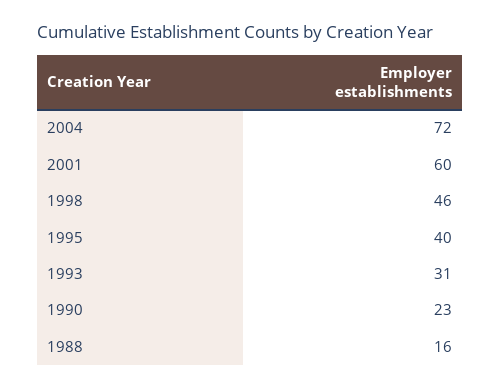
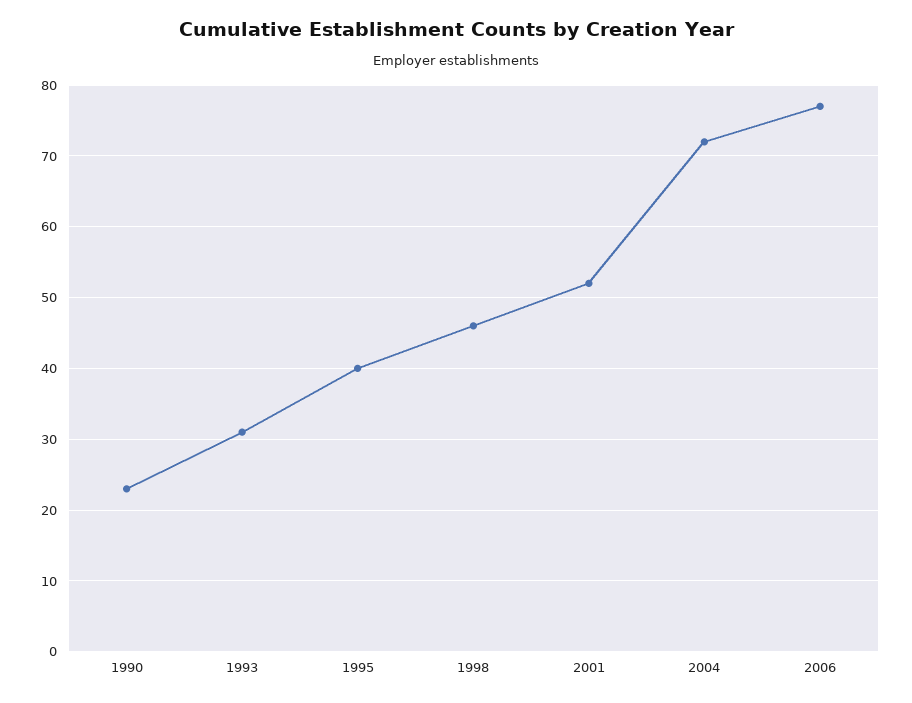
2001: 60 -> 52
1988: 16 -> none
2006: none -> 77

